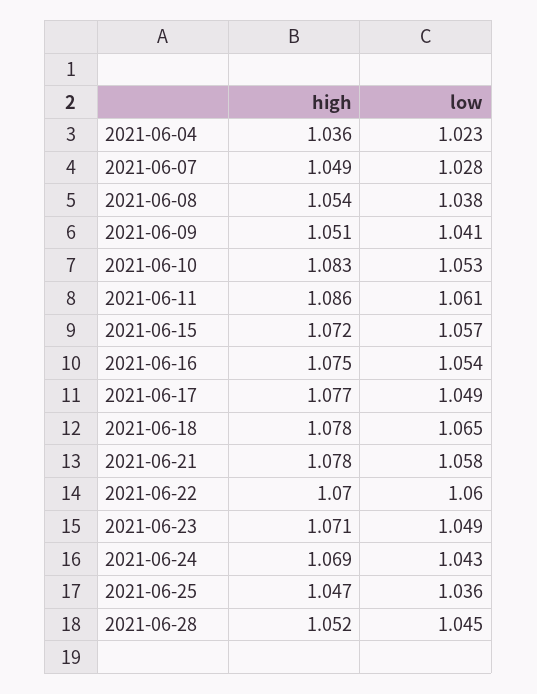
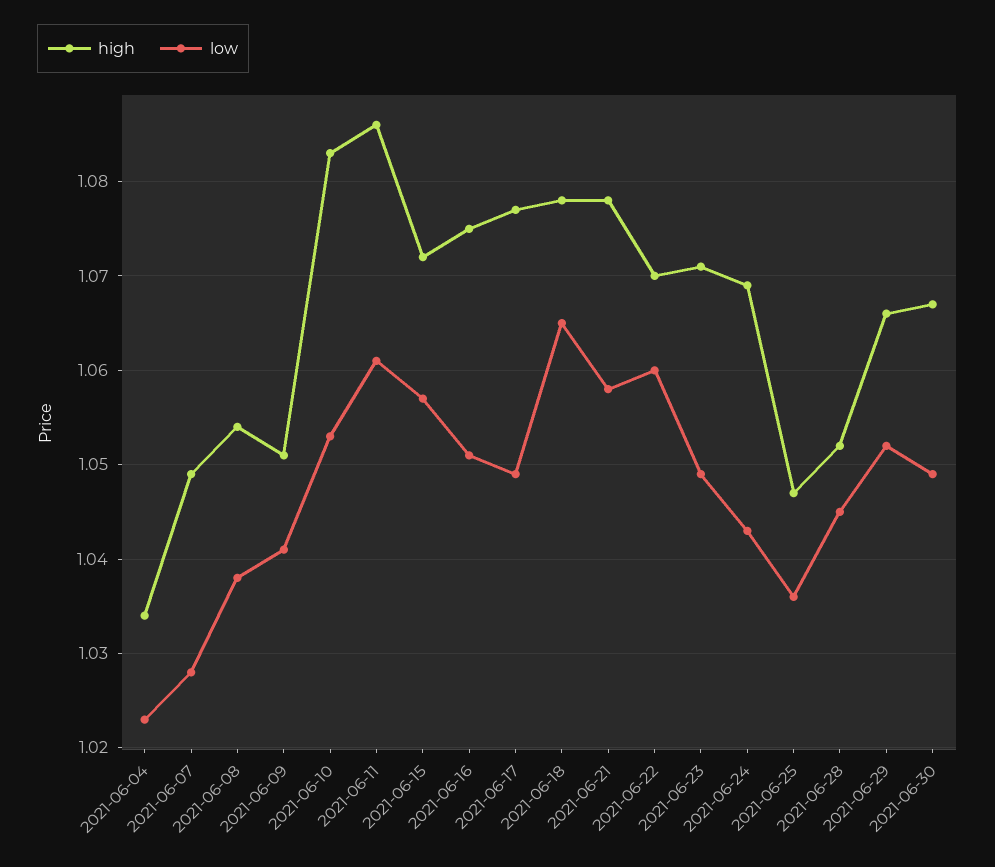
high, 2021-06-04: 1.036 -> 1.034
low, 2021-06-16: 1.054 -> 1.051
high, 2021-06-29: none -> 1.066
low, 2021-06-29: none -> 1.052
high, 2021-06-30: none -> 1.067
low, 2021-06-30: none -> 1.049

